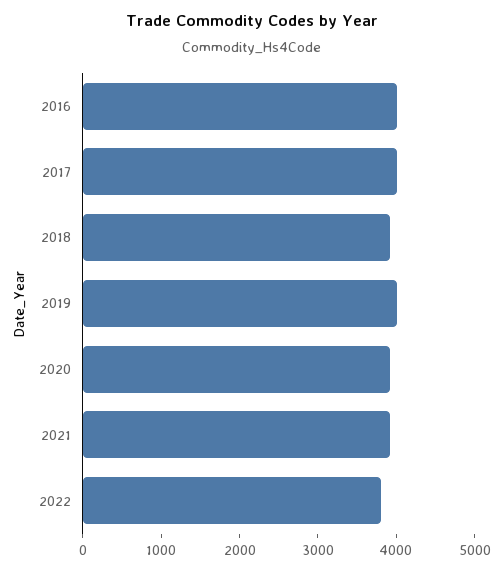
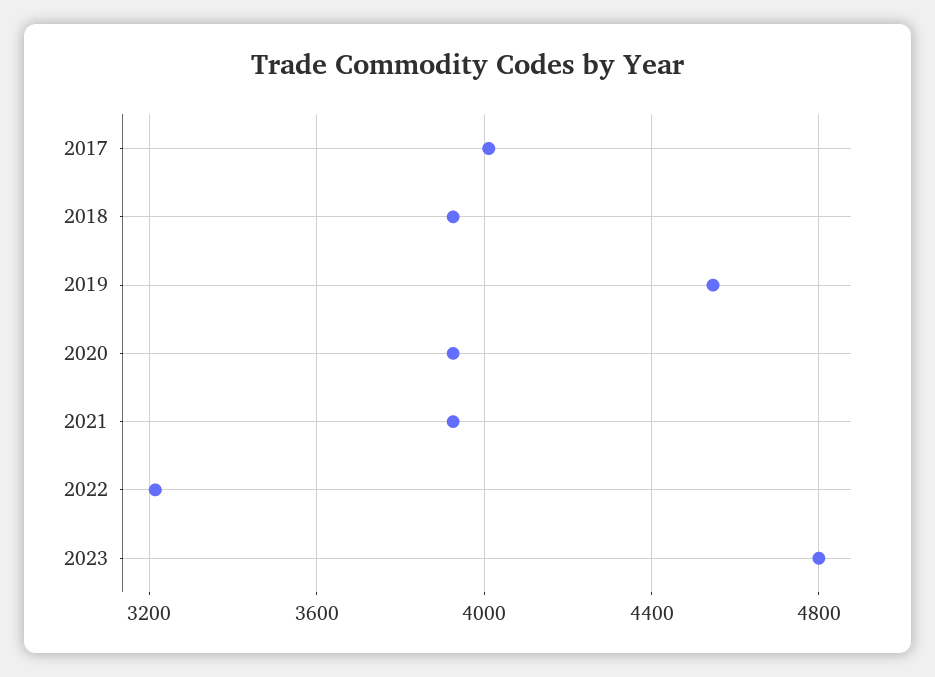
2016: 4000 -> none
2019: 4000 -> 4550
2022: 3800 -> 3200
2023: none -> 4800

